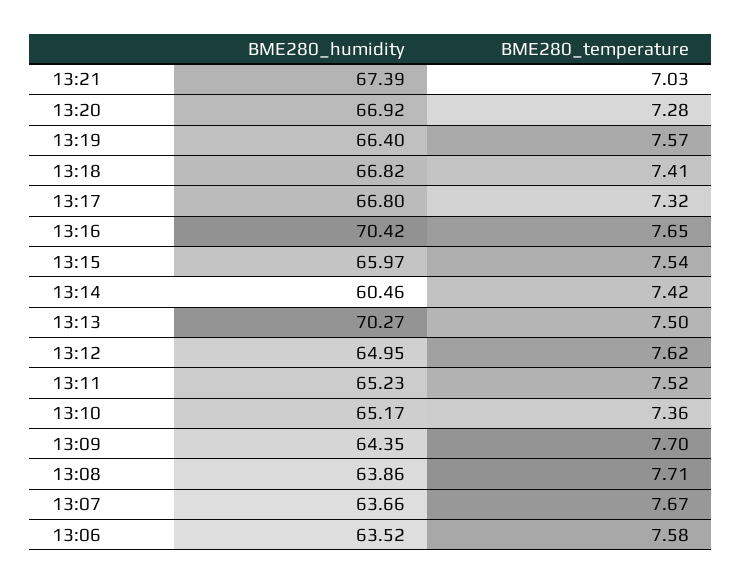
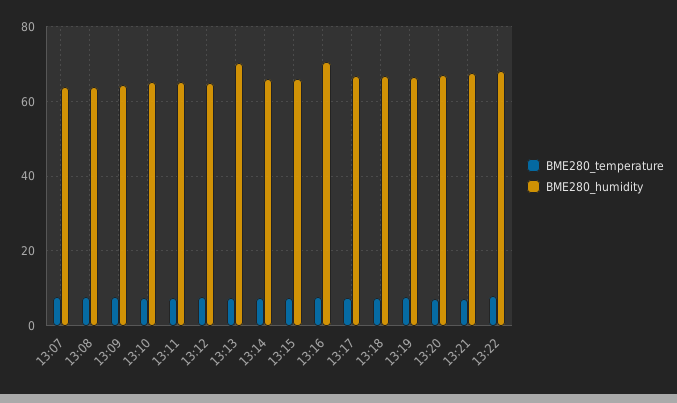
BME280_humidity, 13:14: 60.46 -> 66
BME280_humidity, 13:06: 63.52 -> none
BME280_temperature, 13:06: 7.58 -> none
BME280_temperature, 13:22: none -> 8
BME280_humidity, 13:22: none -> 68

